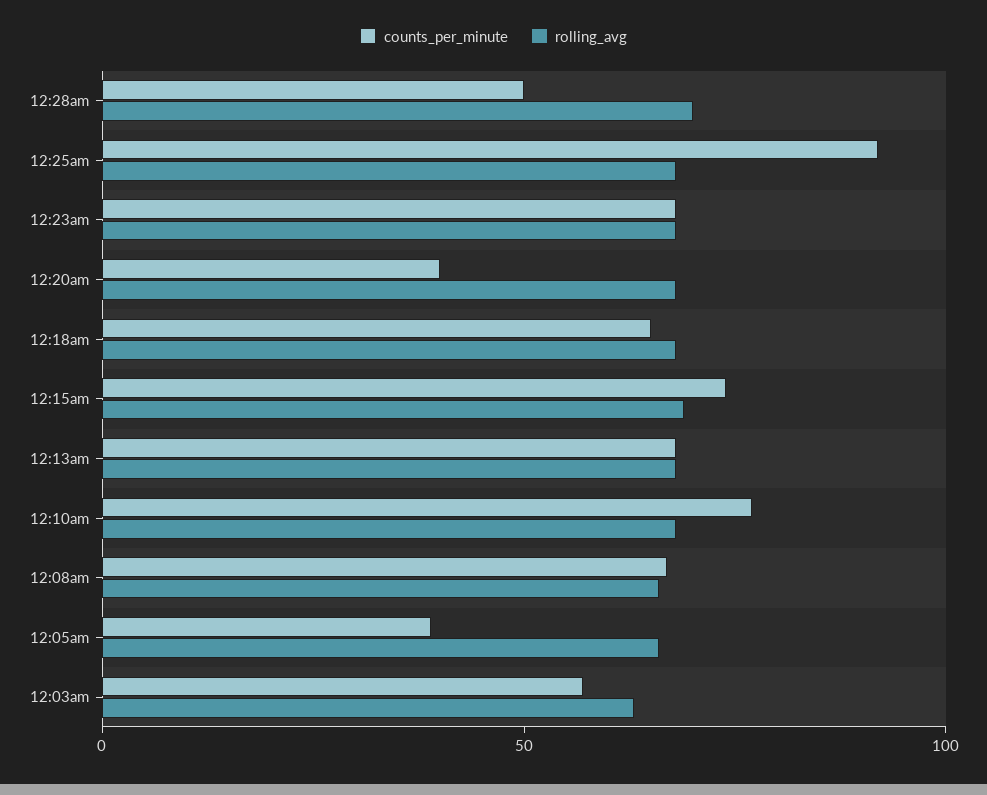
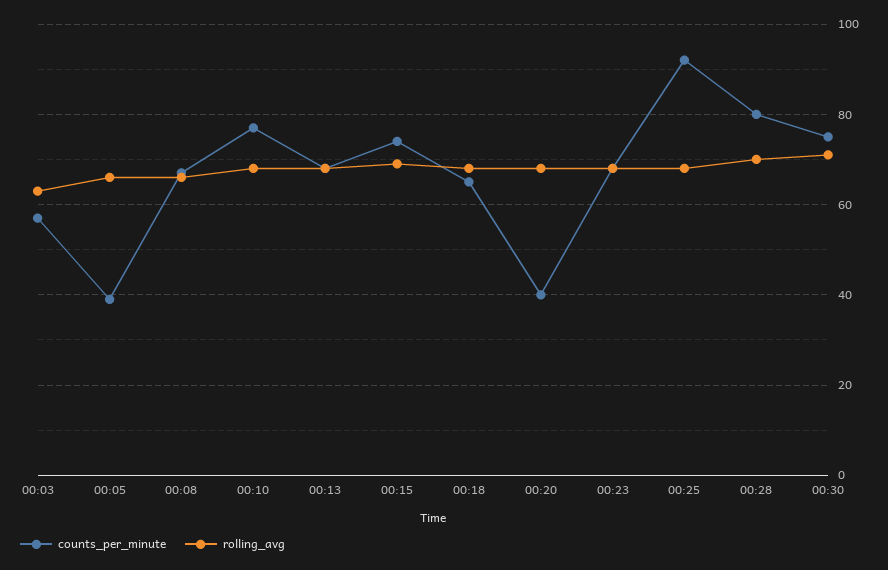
counts_per_minute, 12:28am: 50 -> 80
counts_per_minute, 00:30: none -> 75
rolling_avg, 00:30: none -> 70

